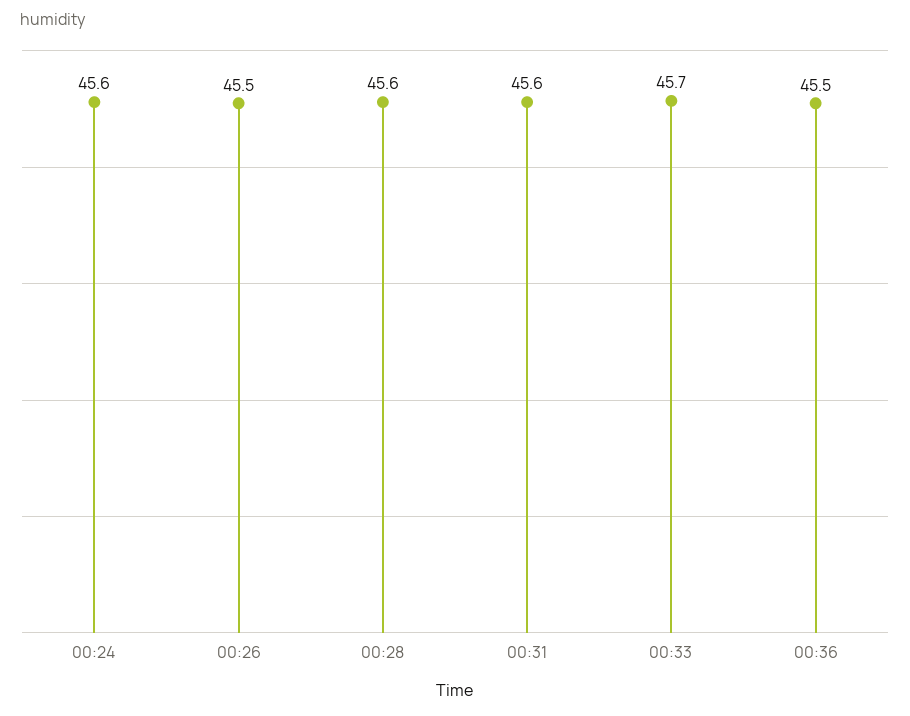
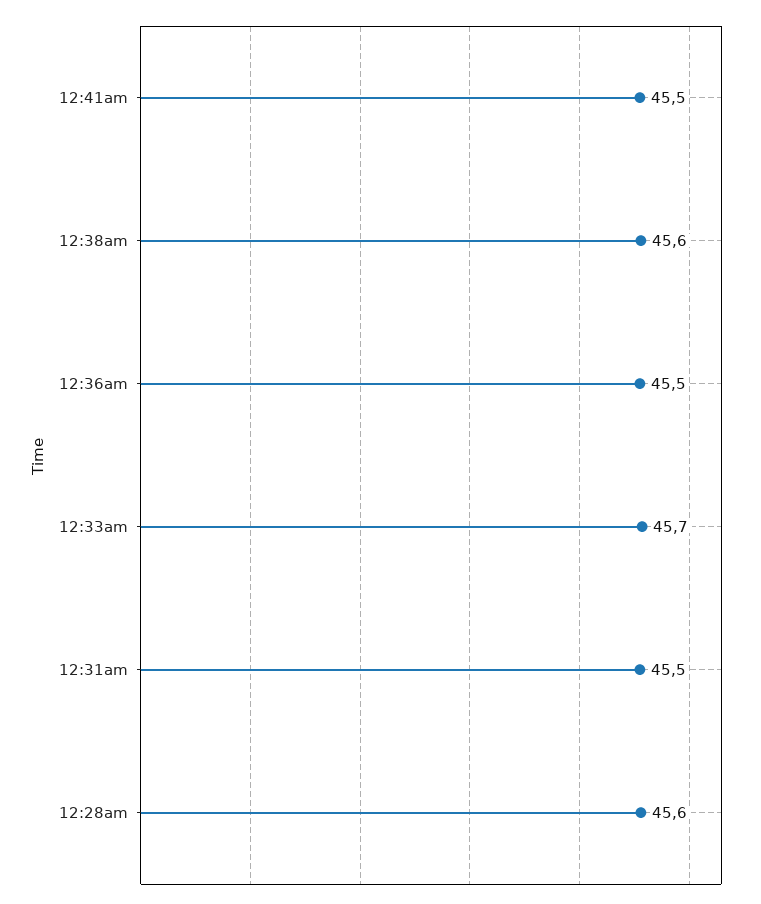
00:24: 45.6 -> none
00:26: 45.5 -> none
00:31: 45.6 -> 45.5
12:41am: none -> 45.5
12:38am: none -> 45.6

